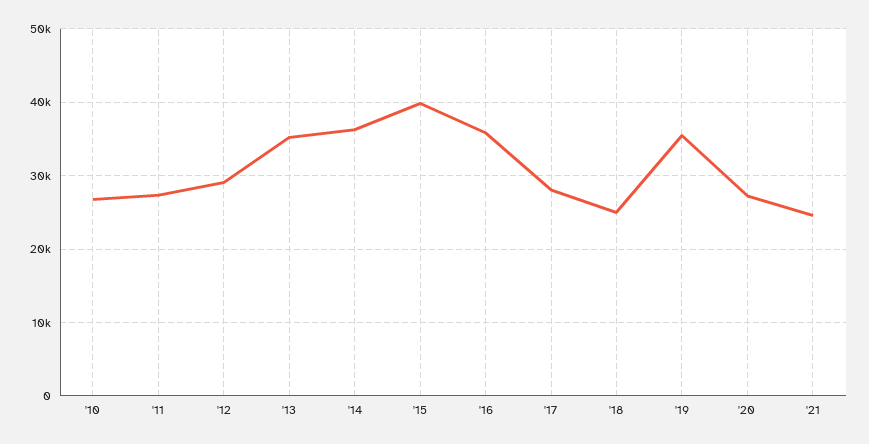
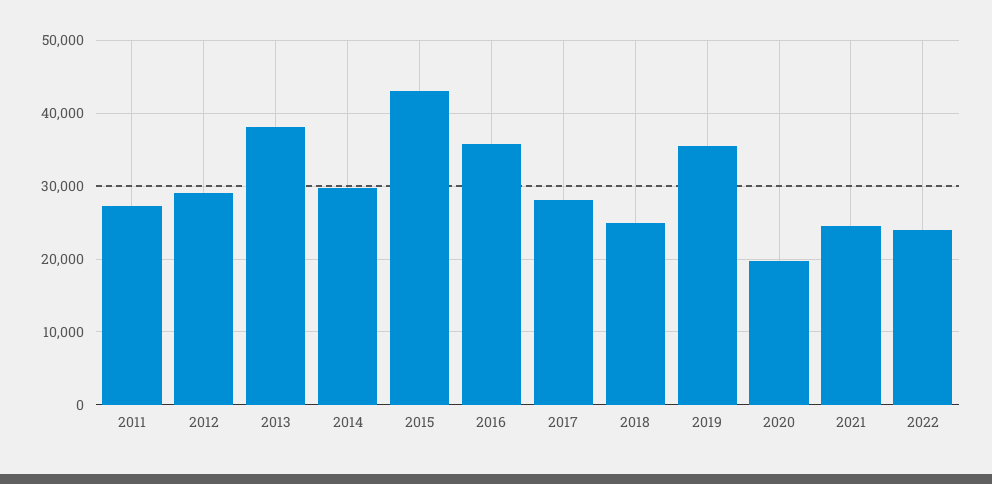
'10: 27000 -> none
'13: 35000 -> 38000
'14: 36000 -> 30000
'15: 40000 -> 43000
'20: 27000 -> 20000
2022: none -> 24000

